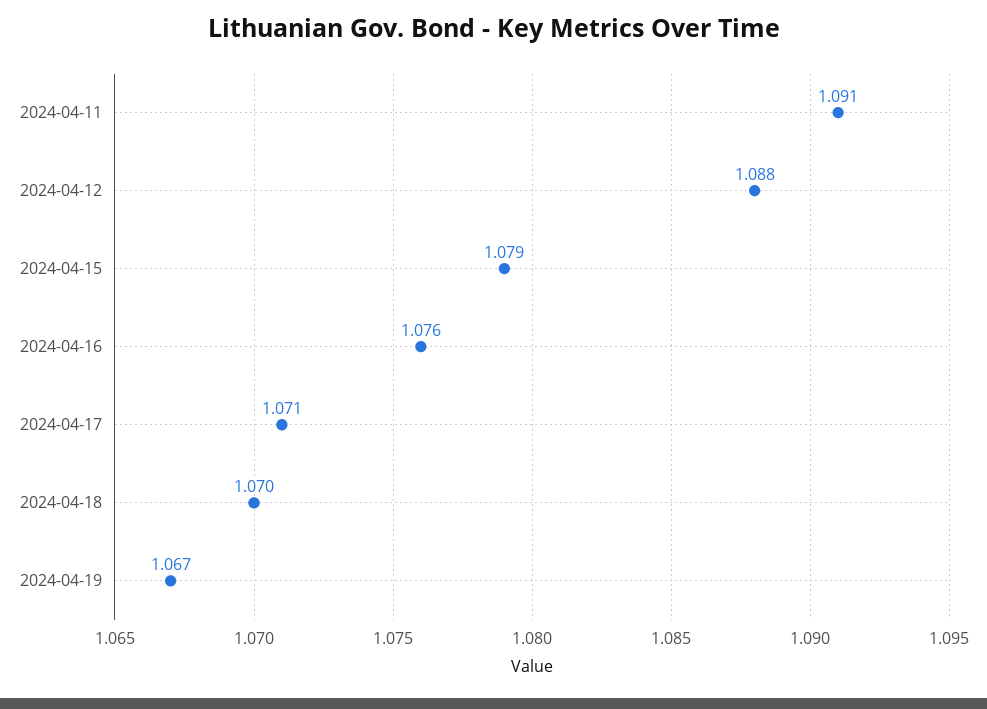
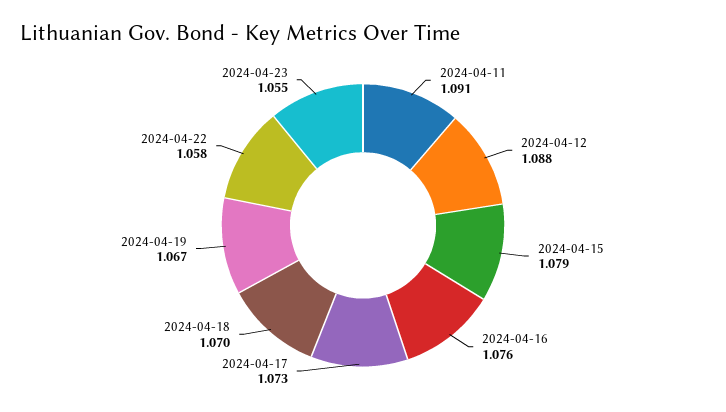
2024-04-17: 1.071 -> 1.073
2024-04-22: none -> 1.058
2024-04-23: none -> 1.055

